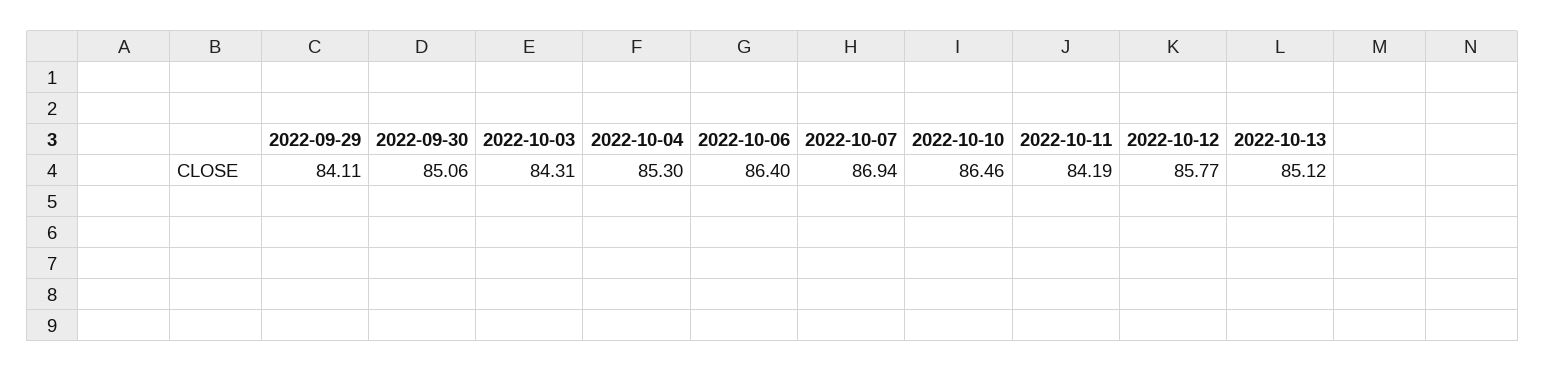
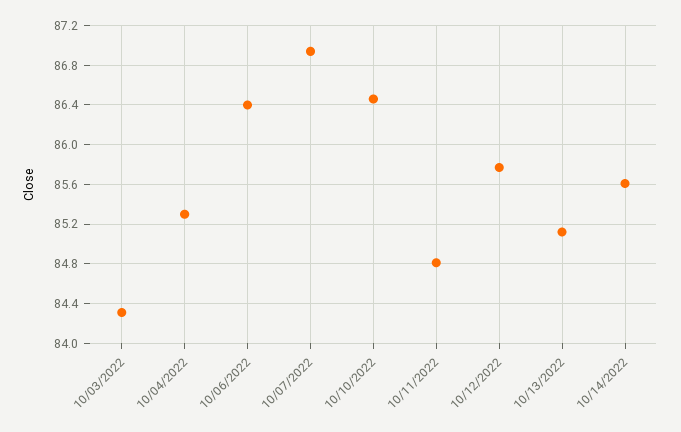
2022-09-29: 84.11 -> none
2022-09-30: 85.06 -> none
2022-10-11: 84.19 -> 84.8
10/14/2022: none -> 85.6

